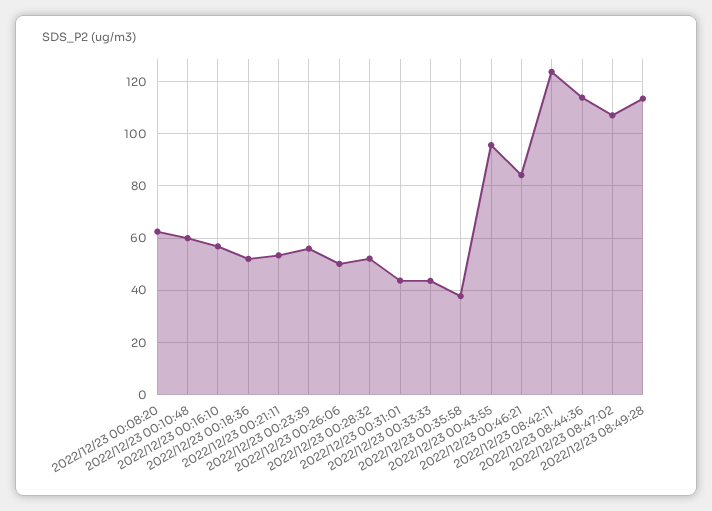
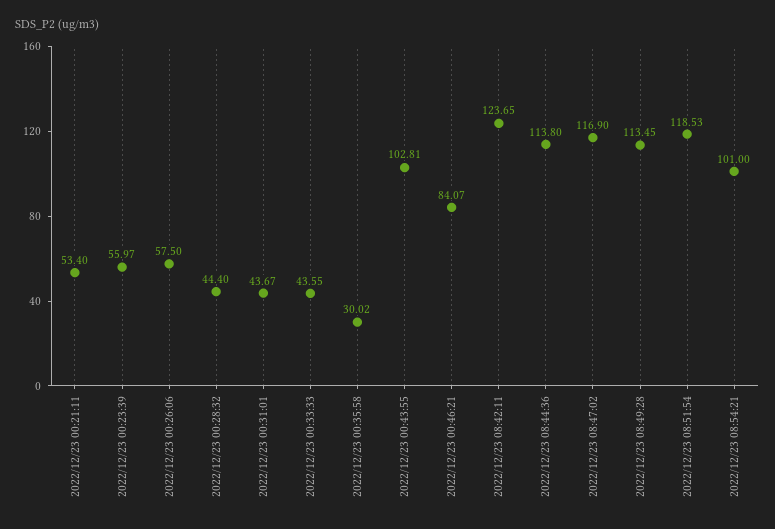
2022/12/23 00:08:20: 62.5 -> none
2022/12/23 00:10:48: 60 -> none
2022/12/23 00:16:10: 57.5 -> none
2022/12/23 00:18:36: 52.5 -> none
2022/12/23 00:26:06: 50 -> 57.5
2022/12/23 00:28:32: 52.5 -> 44.4
2022/12/23 00:35:58: 37.5 -> 30.02
2022/12/23 00:43:55: 95 -> 102.81
2022/12/23 08:47:02: 107.5 -> 116.9
2022/12/23 08:51:54: none -> 118.53
2022/12/23 08:54:21: none -> 101

